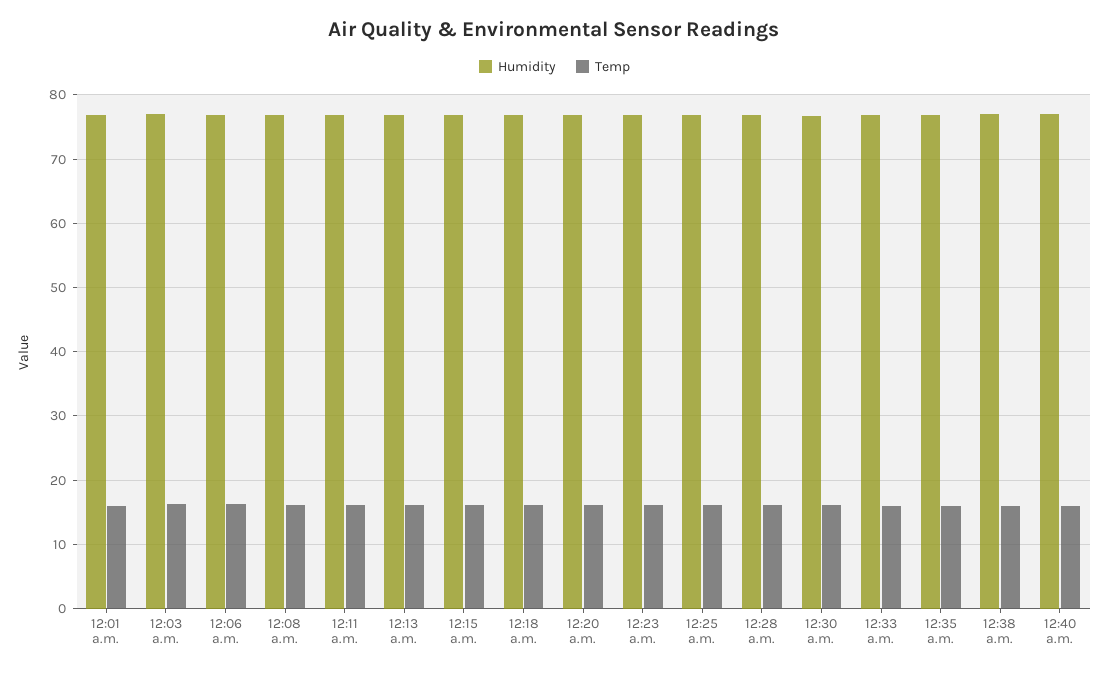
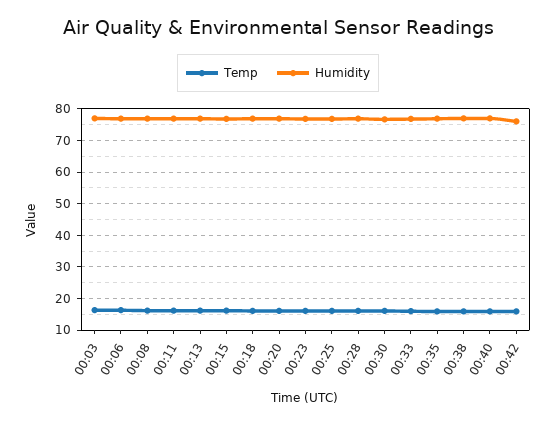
Humidity, 12:01 a.m.: 77 -> none
Temp, 12:01 a.m.: 16 -> none
Temp, 00:42: none -> 16
Humidity, 00:42: none -> 76

